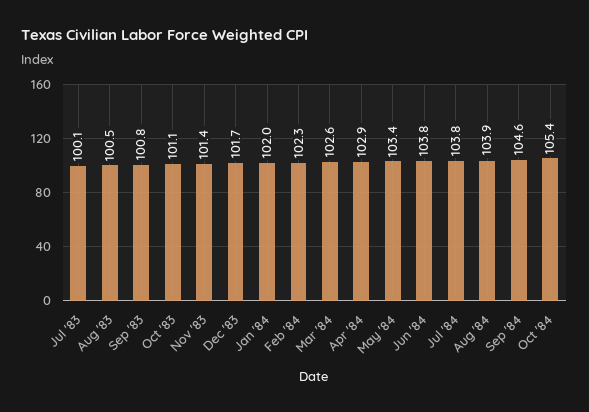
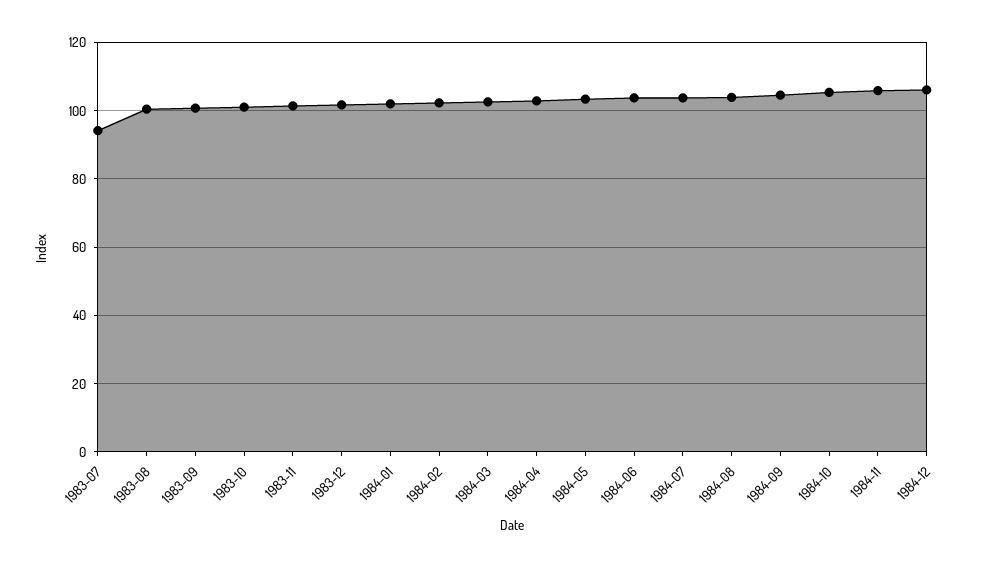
Jul '83: 100.1 -> 94
1984-11: none -> 106
1984-12: none -> 106

